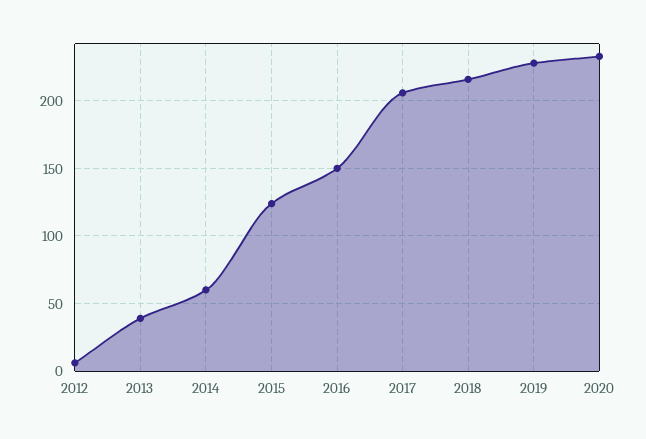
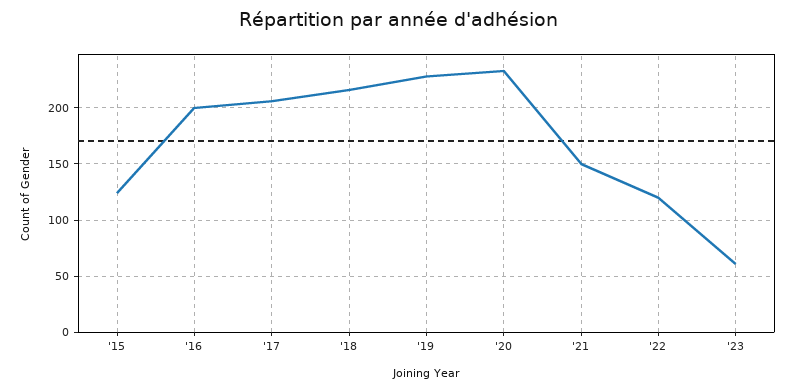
2012: 5 -> none
2013: 40 -> none
2014: 60 -> none
2016: 150 -> 200
'21: none -> 150
'22: none -> 120
'23: none -> 60

